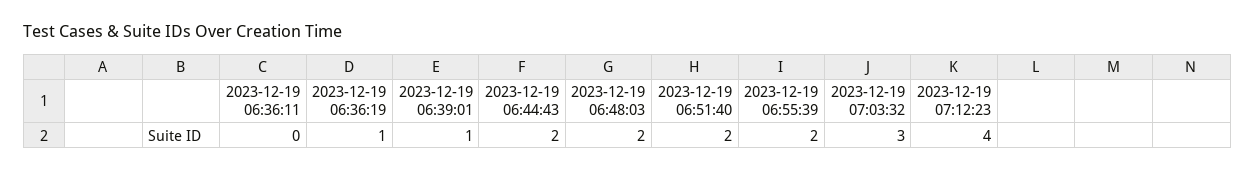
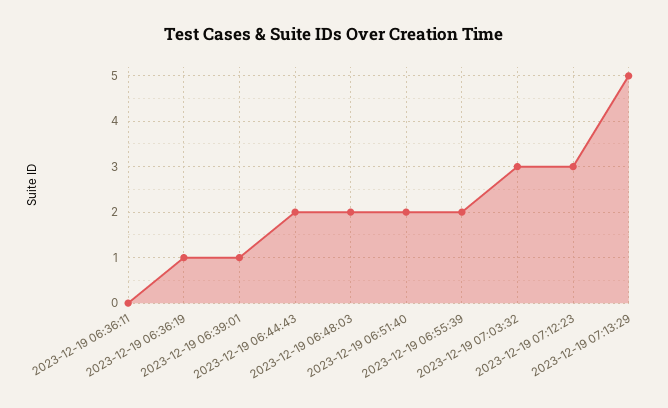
2023-12-19 07:12:23: 4 -> 3
2023-12-19 07:13:29: none -> 5

